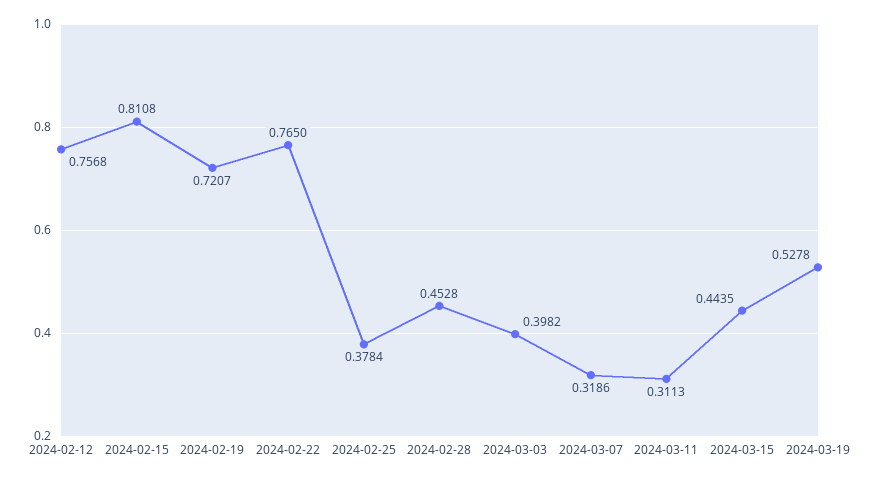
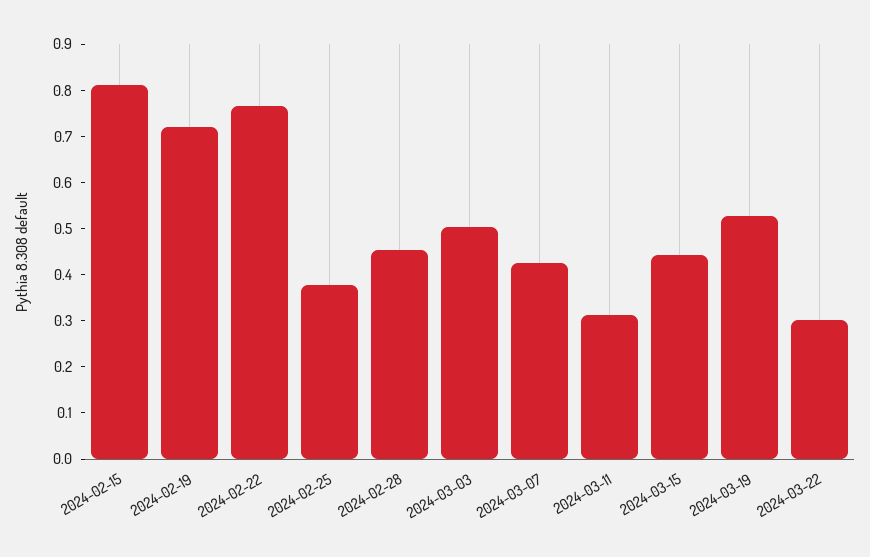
2024-02-12: 0.7568 -> none
2024-03-03: 0.3982 -> 0.5
2024-03-07: 0.3186 -> 0.42
2024-03-22: none -> 0.3

